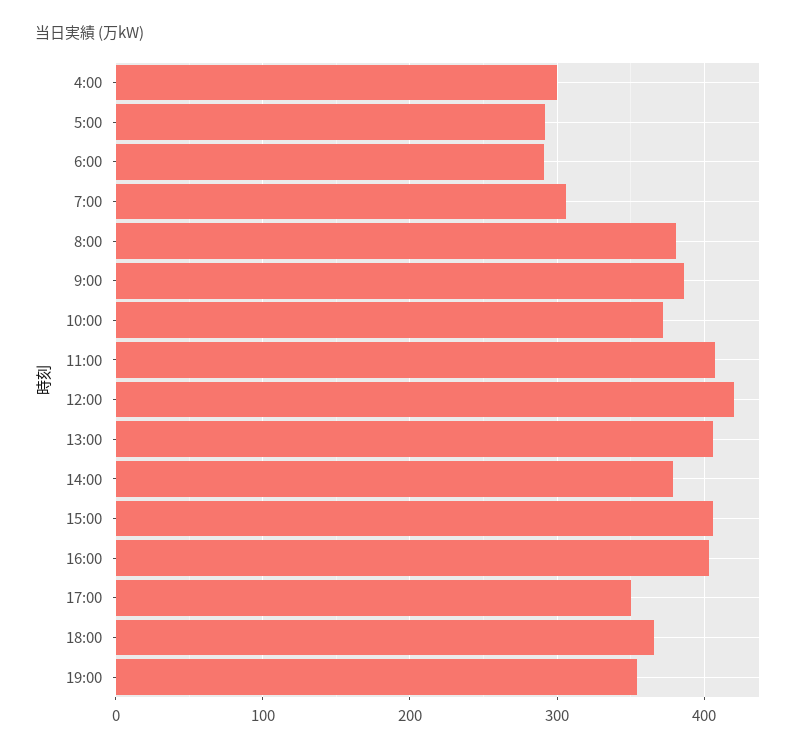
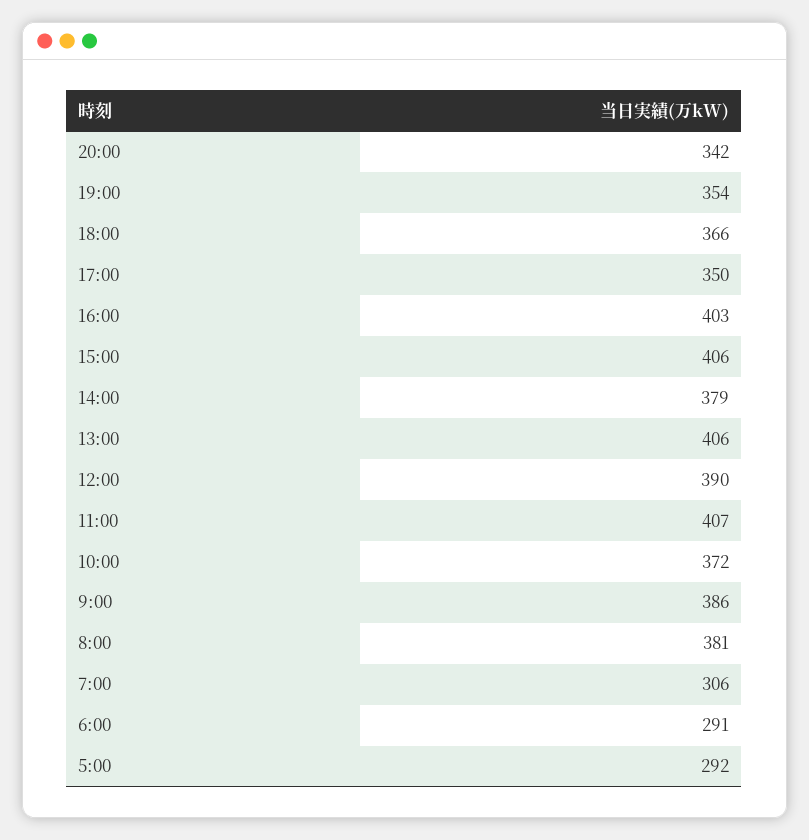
4:00: 300 -> none
12:00: 420 -> 390
20:00: none -> 342

